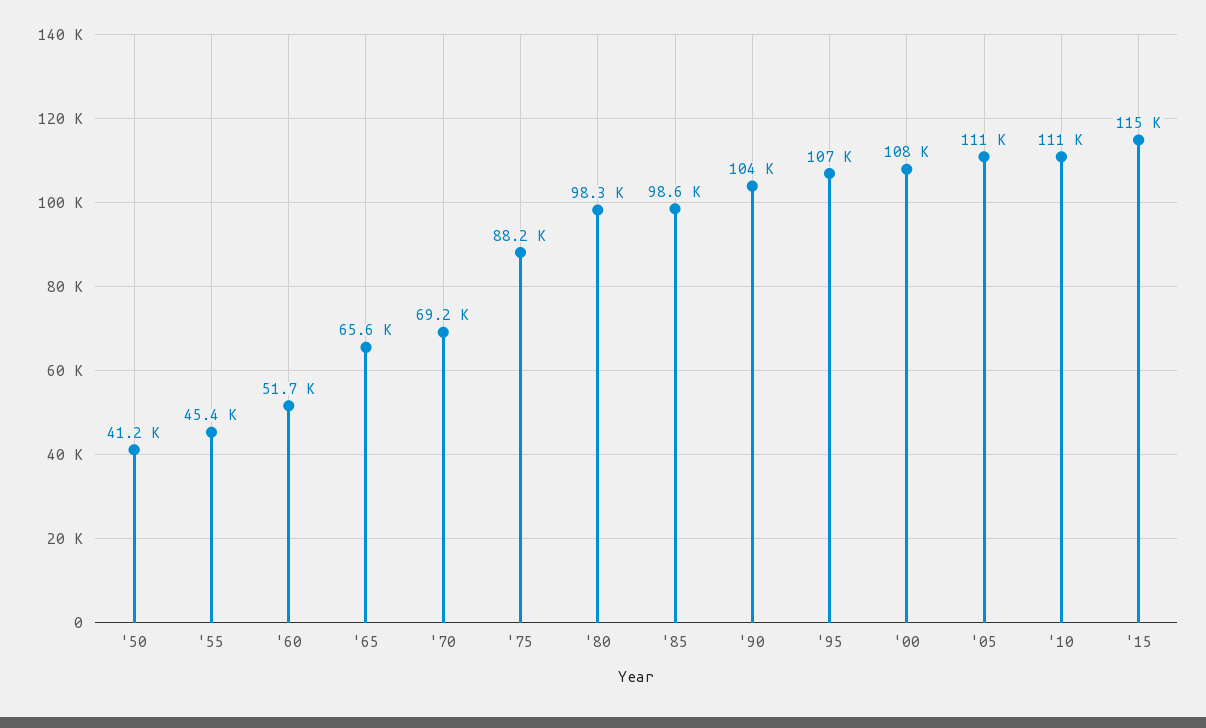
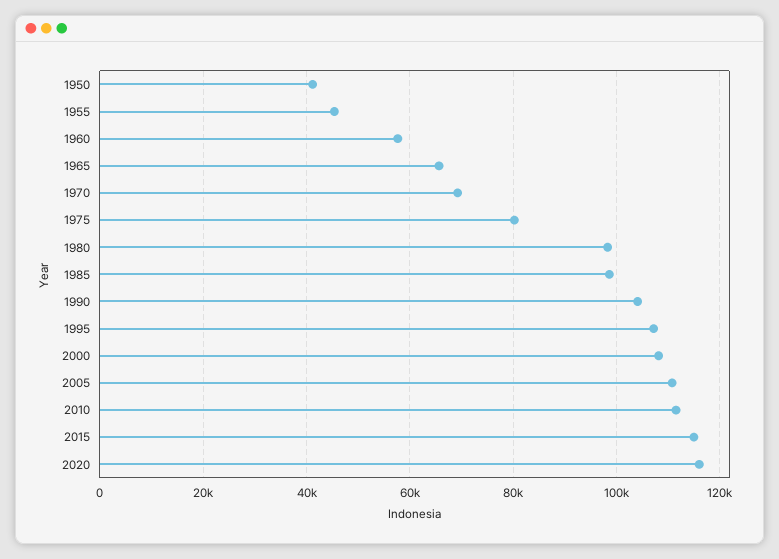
'60: 51700 -> 58000
'75: 88200 -> 80000
2020: none -> 116000

